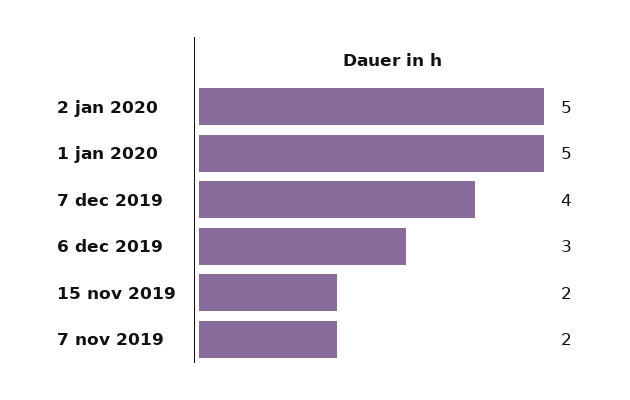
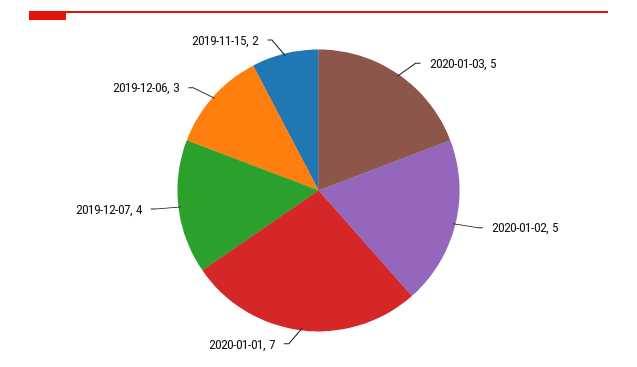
1 jan 2020: 5 -> 7
7 nov 2019: 2 -> none
2020-01-03: none -> 5

